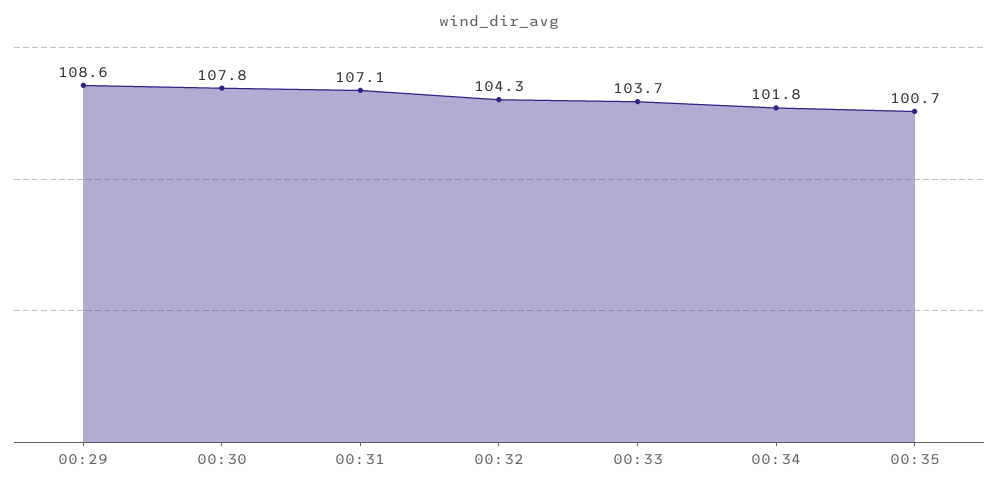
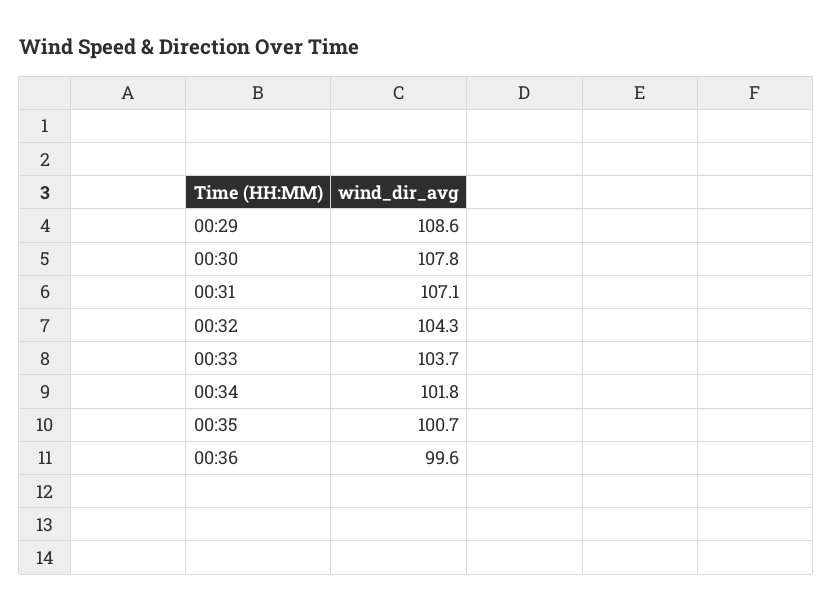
00:36: none -> 99.6

